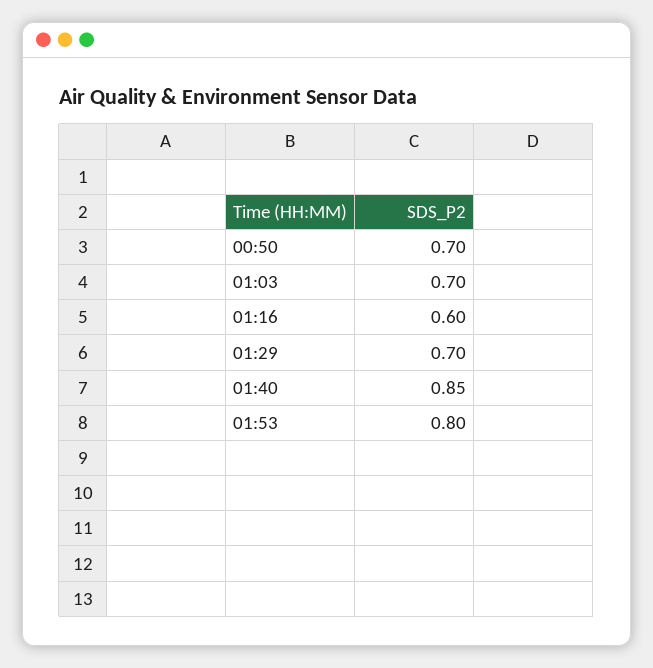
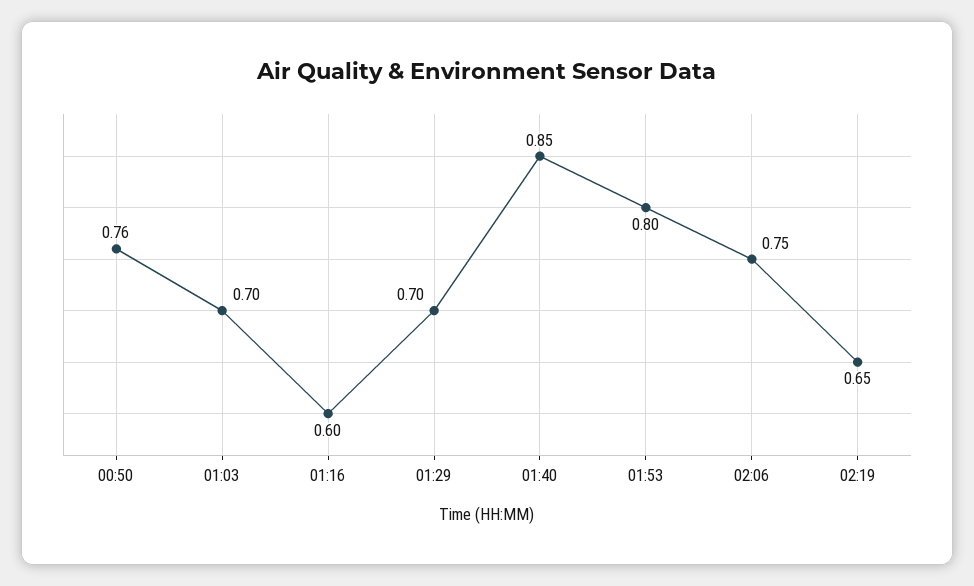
00:50: 0.7 -> 0.76
02:06: none -> 0.75
02:19: none -> 0.65

